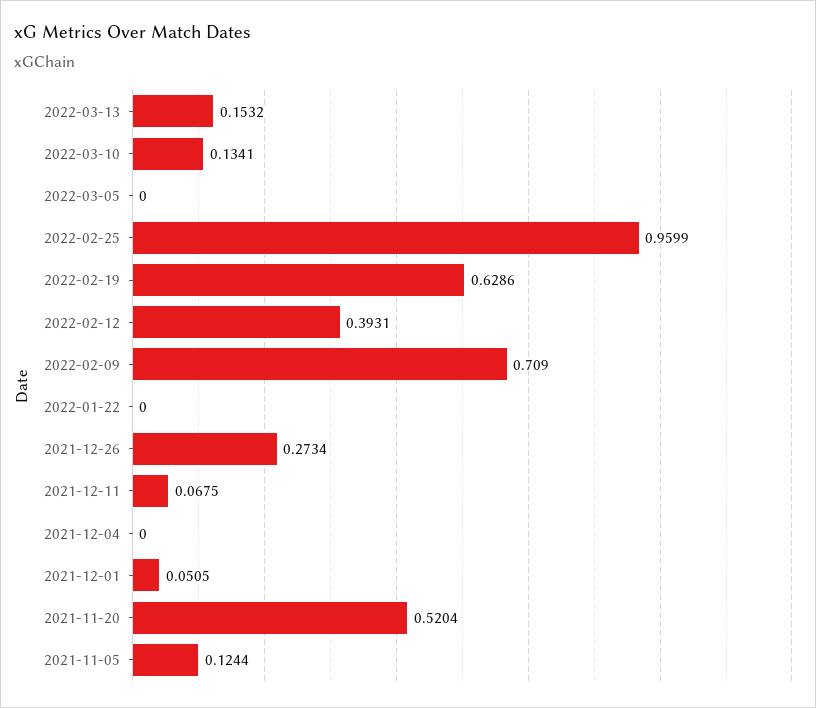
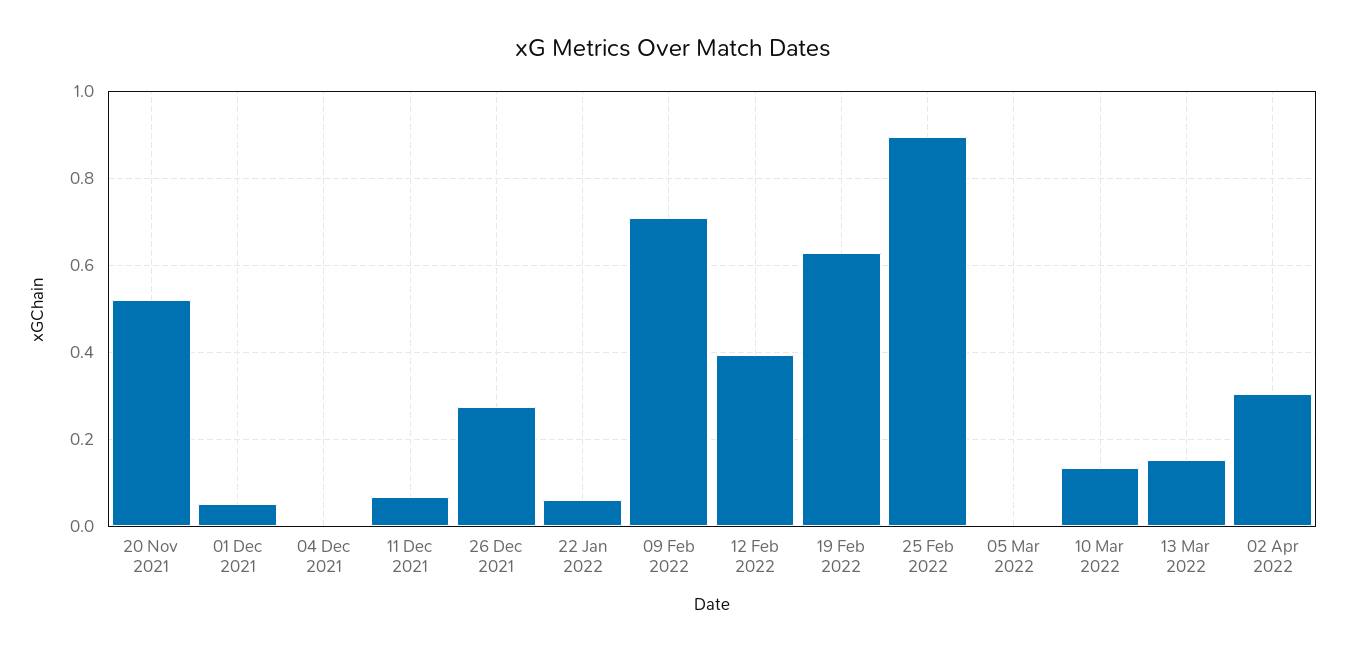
2022-02-25: 0.9599 -> 0.9
2022-01-22: 0 -> 0.06
2021-11-05: 0.1244 -> none
02 Apr 2022: none -> 0.3

